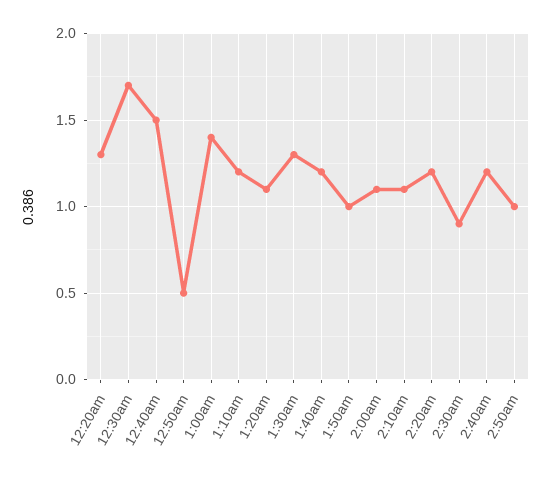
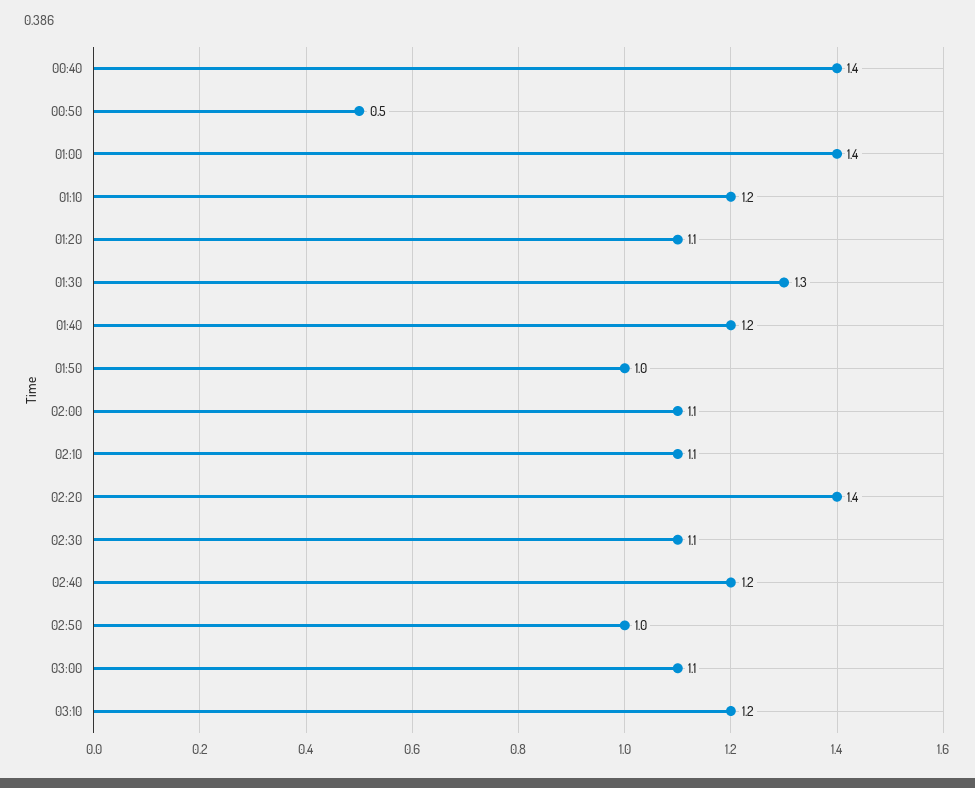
12:20am: 1.3 -> none
12:30am: 1.7 -> none
12:40am: 1.5 -> 1.4
2:20am: 1.2 -> 1.4
2:30am: 0.9 -> 1.1
03:00: none -> 1.1
03:10: none -> 1.2

